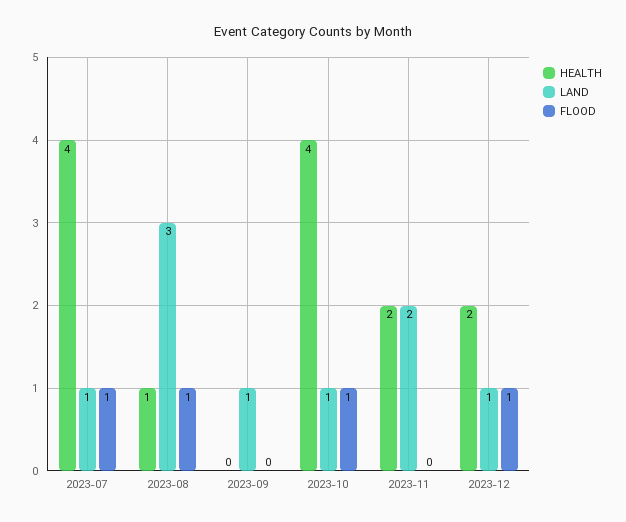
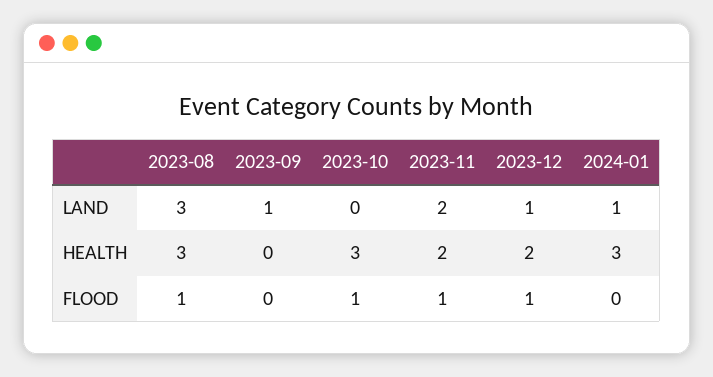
HEALTH, 2023-07: 4 -> none
LAND, 2023-07: 1 -> none
FLOOD, 2023-07: 1 -> none
HEALTH, 2023-08: 1 -> 3
HEALTH, 2023-10: 4 -> 3
LAND, 2023-10: 1 -> 0
FLOOD, 2023-11: 0 -> 1
LAND, 2024-01: none -> 1
HEALTH, 2024-01: none -> 3
FLOOD, 2024-01: none -> 0

